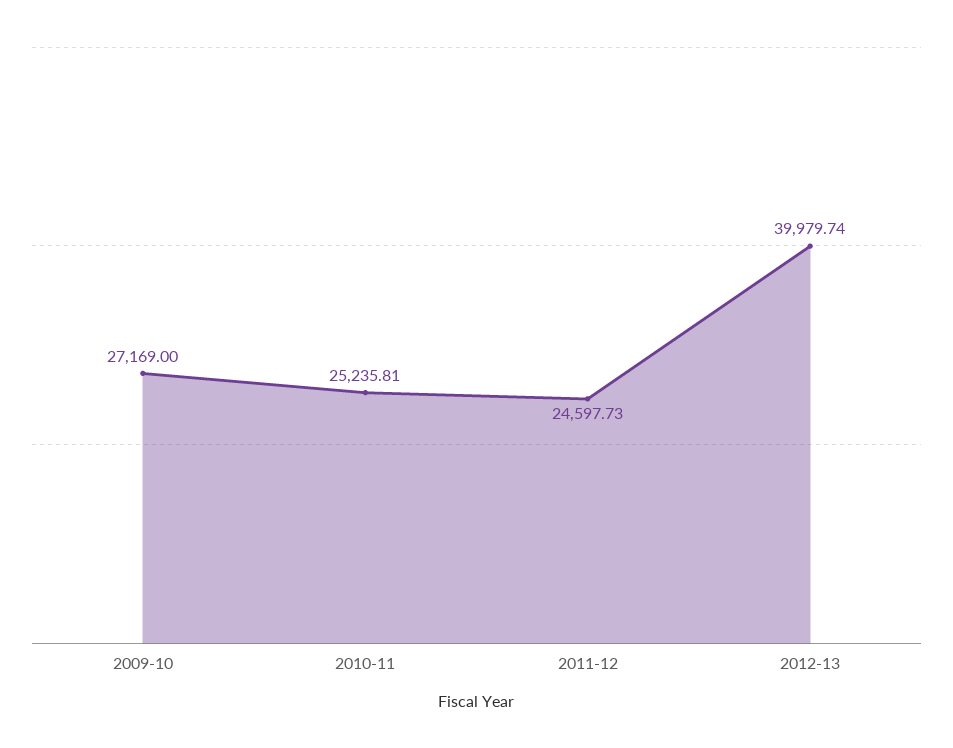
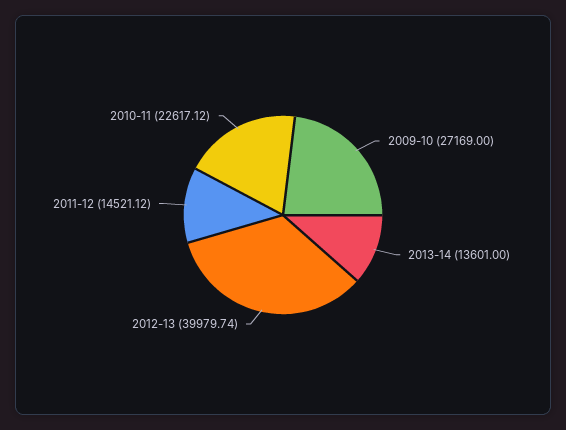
2010-11: 25235.81 -> 22617.12
2011-12: 24597.73 -> 14521.12
2013-14: none -> 13601

